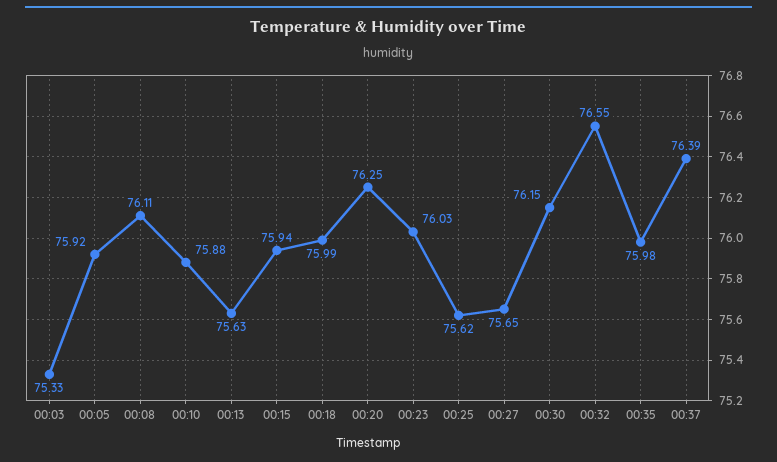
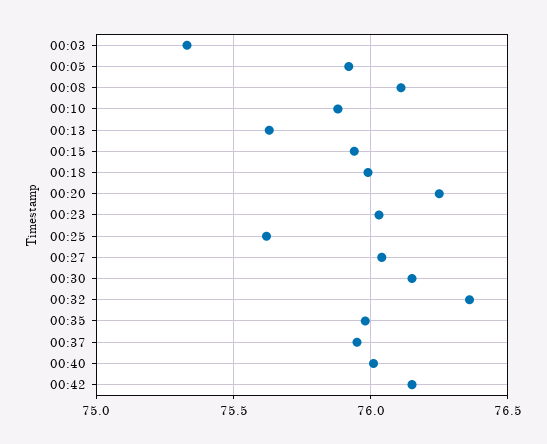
00:27: 75.65 -> 76.05
00:32: 76.55 -> 76.35
00:37: 76.39 -> 75.95
00:40: none -> 76
00:42: none -> 76.15

